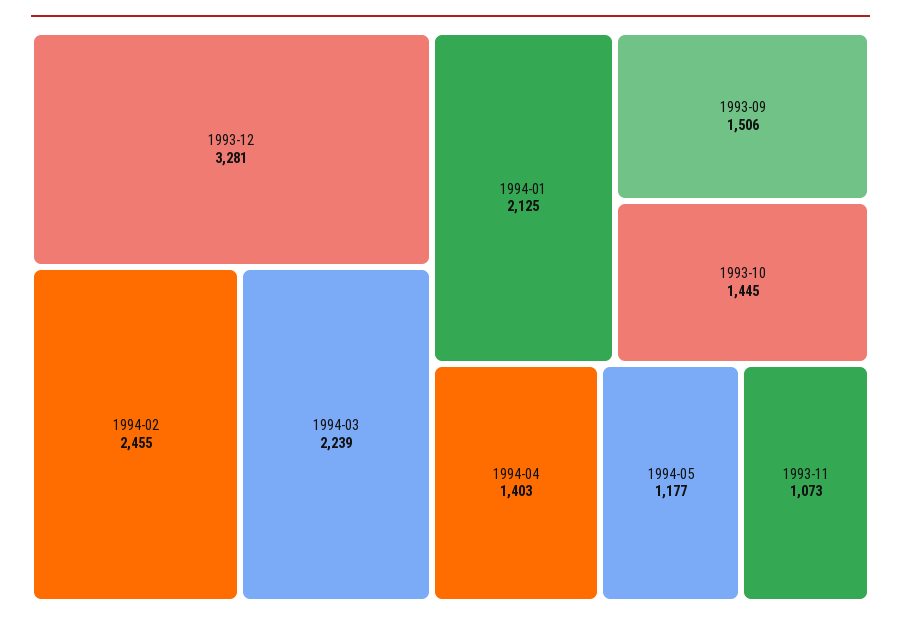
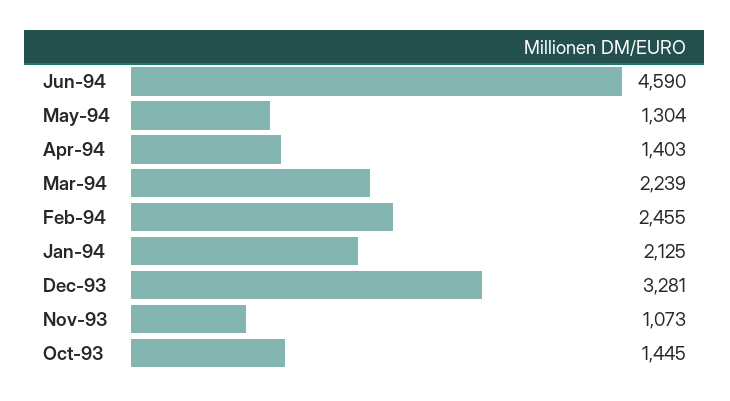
1993-09: 1506 -> none
1994-05: 1177 -> 1304
Jun-94: none -> 4590

